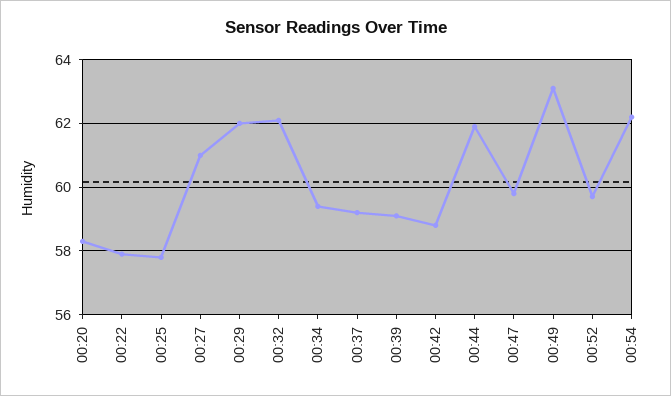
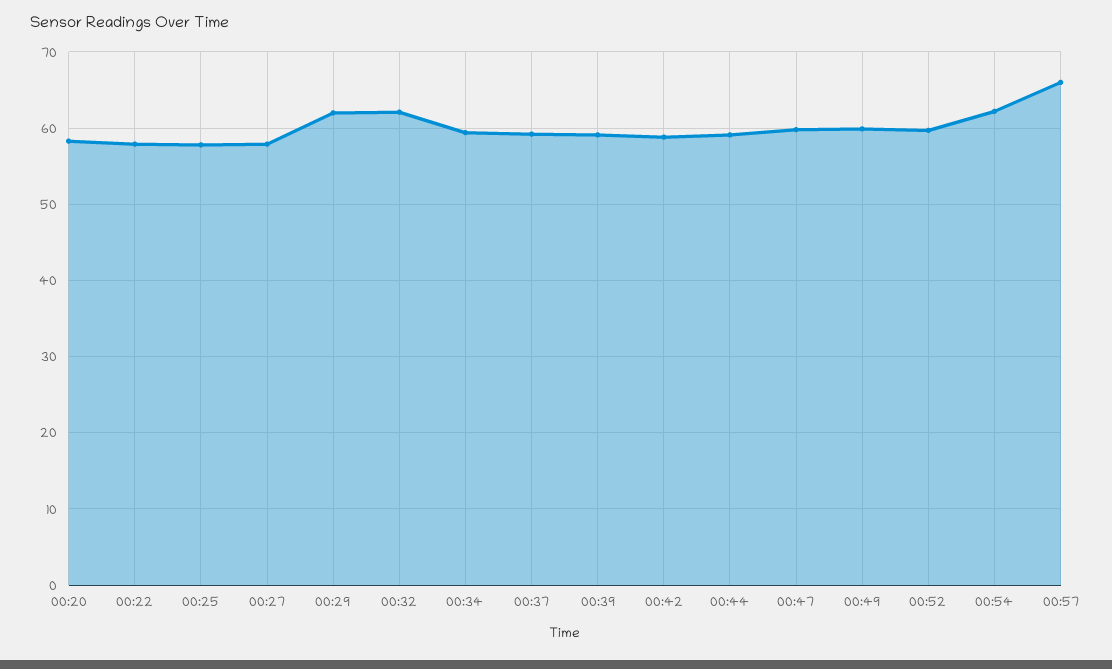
00:27: 61 -> 58
00:44: 62 -> 59
00:49: 63 -> 60
00:57: none -> 66

